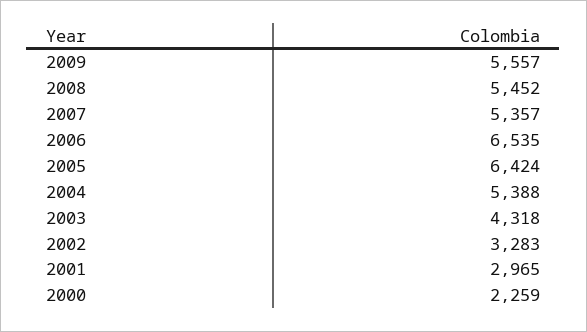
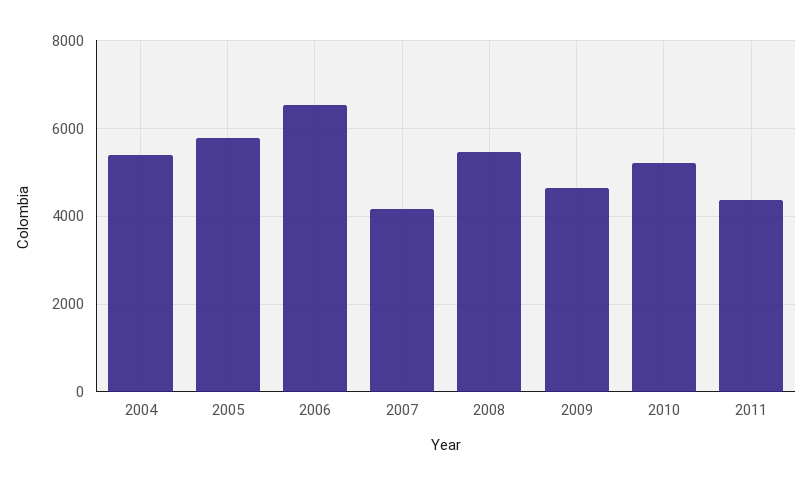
2009: 5557 -> 4600
2007: 5357 -> 4200
2005: 6424 -> 5800
2003: 4318 -> none
2002: 3283 -> none
2001: 2965 -> none
2000: 2259 -> none
2010: none -> 5200
2011: none -> 4400

